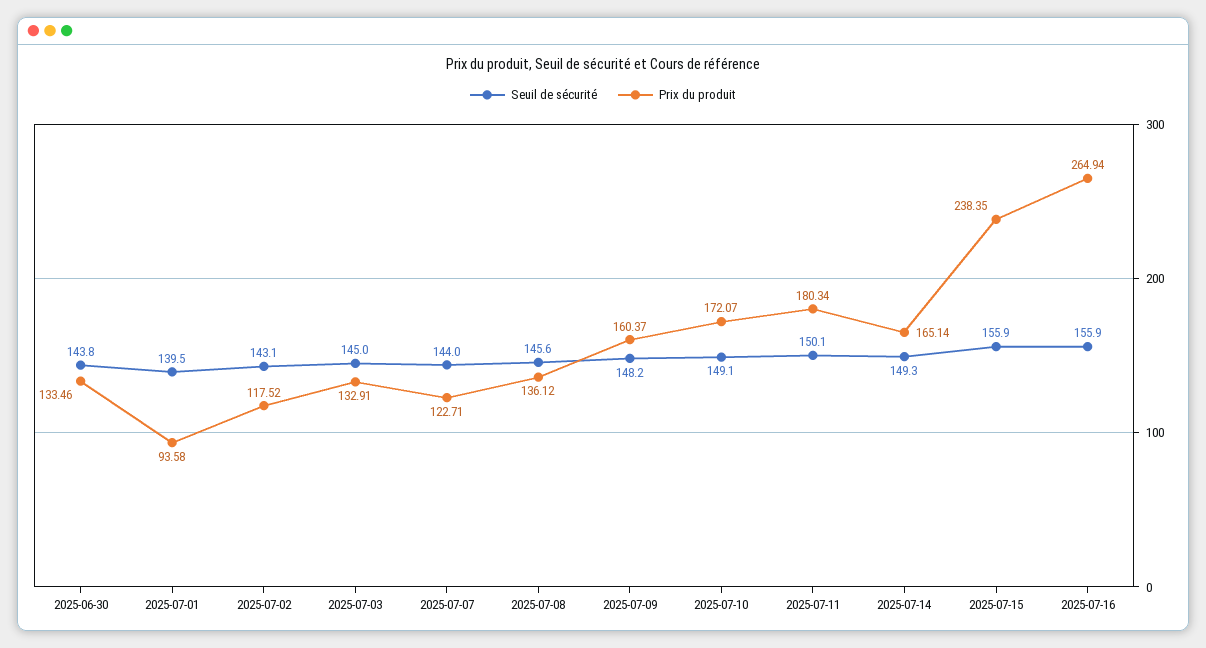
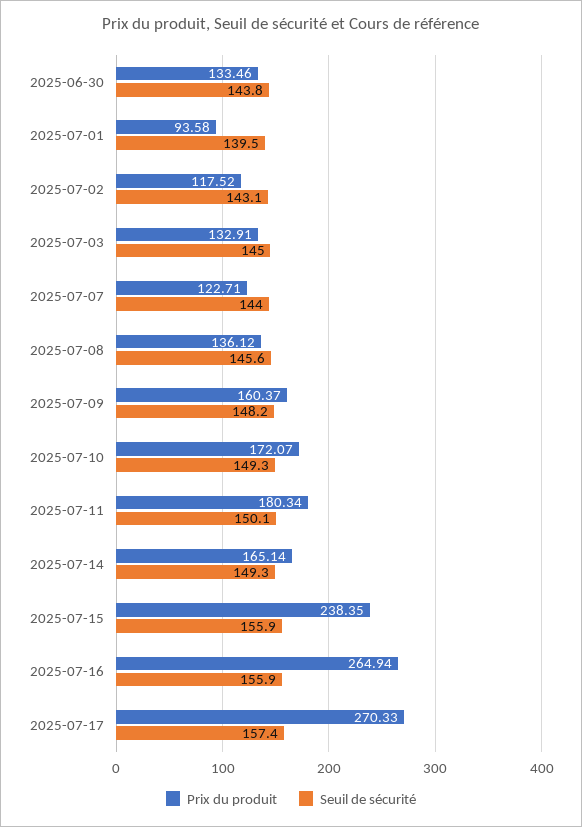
Seuil de sécurité, 2025-07-10: 149.1 -> 149.3
Prix du produit, 2025-07-17: none -> 270.33
Seuil de sécurité, 2025-07-17: none -> 157.4

